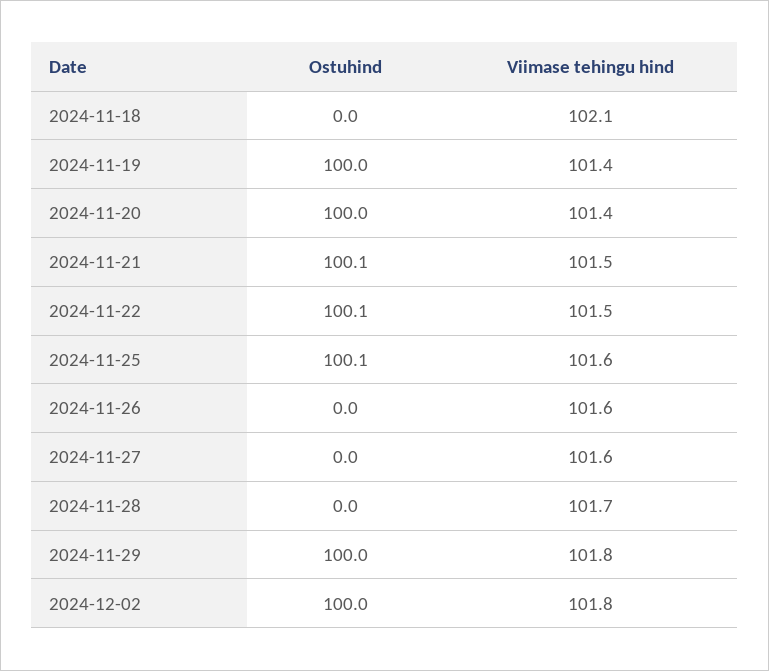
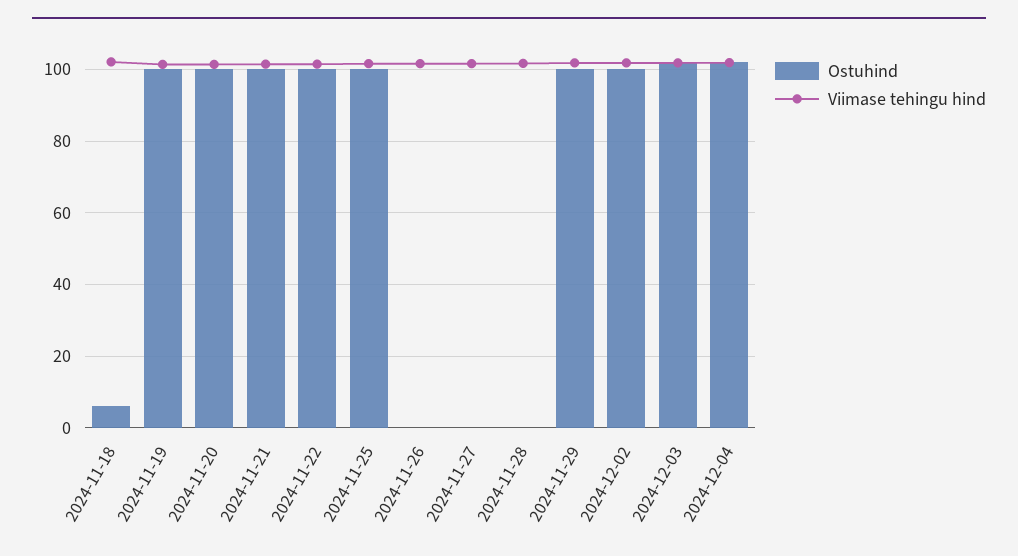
Ostuhind, 2024-11-18: 0 -> 6
Ostuhind, 2024-12-03: none -> 102
Viimase tehingu hind, 2024-12-03: none -> 102
Ostuhind, 2024-12-04: none -> 102
Viimase tehingu hind, 2024-12-04: none -> 102

